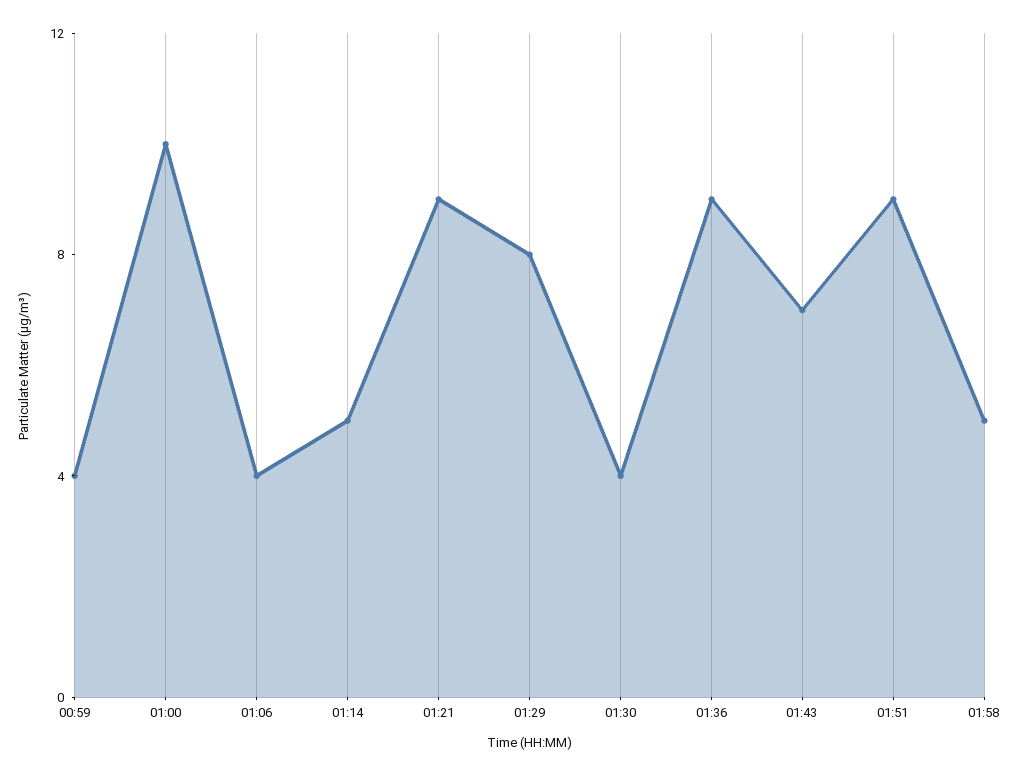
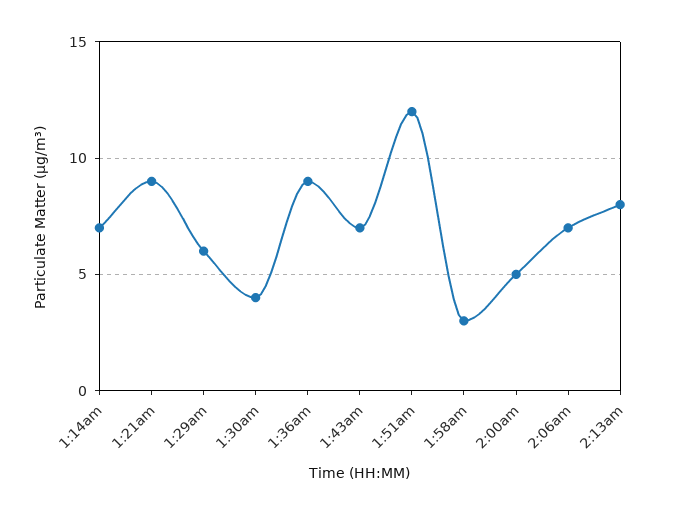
00:59: 4 -> none
01:00: 10 -> none
01:06: 4 -> none
01:14: 5 -> 7
01:29: 8 -> 6
01:51: 9 -> 12
01:58: 5 -> 3
2:00am: none -> 5
2:06am: none -> 7
2:13am: none -> 8

